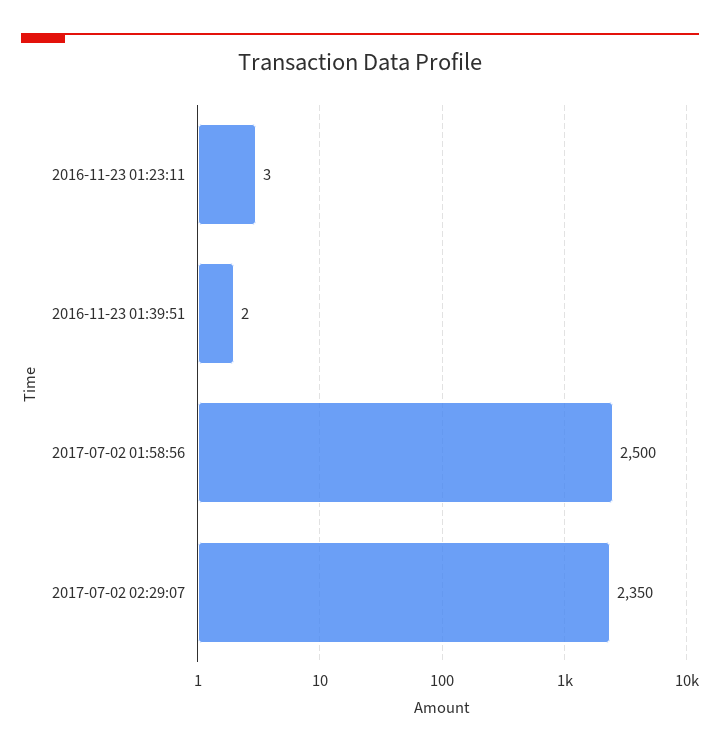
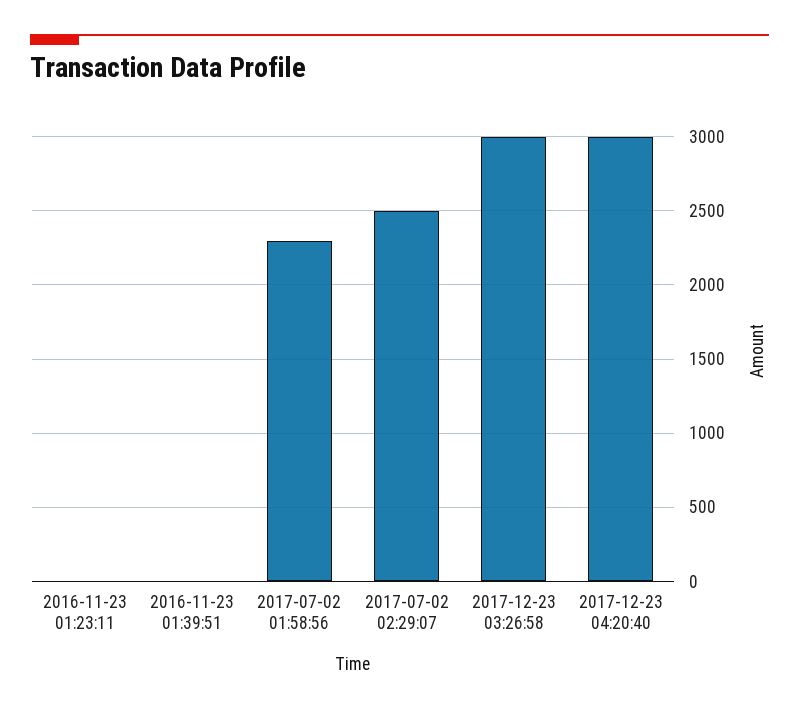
2017-07-02 01:58:56: 2500 -> 2300
2017-07-02 02:29:07: 2350 -> 2500
2017-12-23 03:26:58: none -> 3000
2017-12-23 04:20:40: none -> 3000

